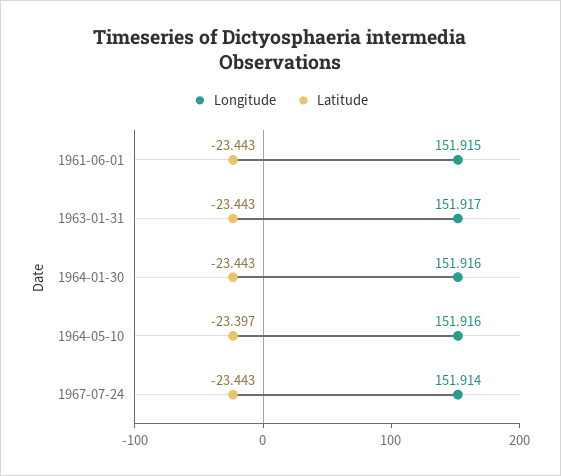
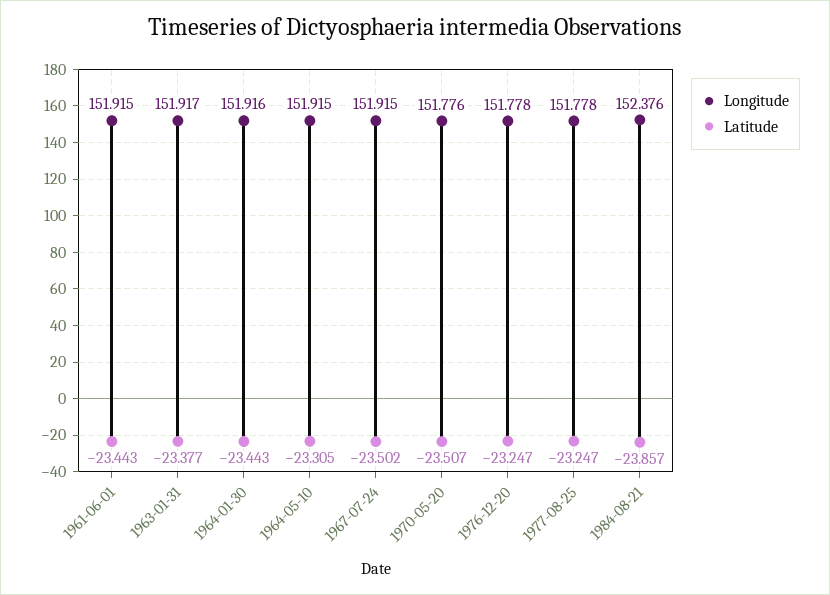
Latitude, 1963-01-31: -23.443 -> -23.377
Longitude, 1964-05-10: 151.916 -> 151.915
Latitude, 1964-05-10: -23.397 -> -23.305
Longitude, 1967-07-24: 151.914 -> 151.915
Latitude, 1967-07-24: -23.443 -> -23.502
Longitude, 1970-05-20: none -> 151.776
Latitude, 1970-05-20: none -> -23.507
Longitude, 1976-12-20: none -> 151.778
Latitude, 1976-12-20: none -> -23.247
Longitude, 1977-08-25: none -> 151.778
Latitude, 1977-08-25: none -> -23.247
Longitude, 1984-08-21: none -> 152.376
Latitude, 1984-08-21: none -> -23.857

